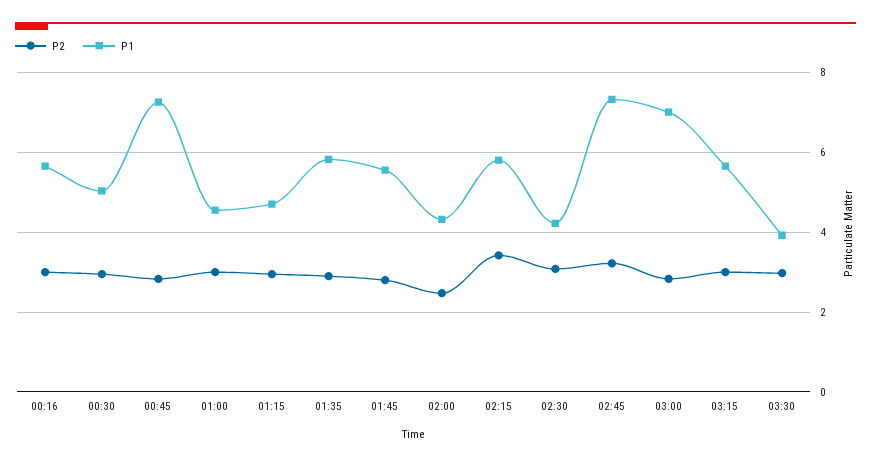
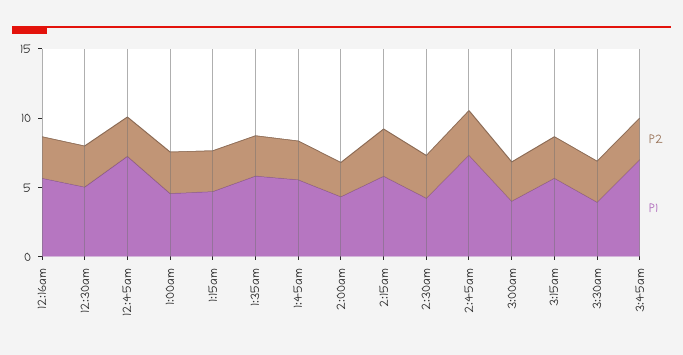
P1, 03:00: 7 -> 4
P2, 3:45am: none -> 3
P1, 3:45am: none -> 7

